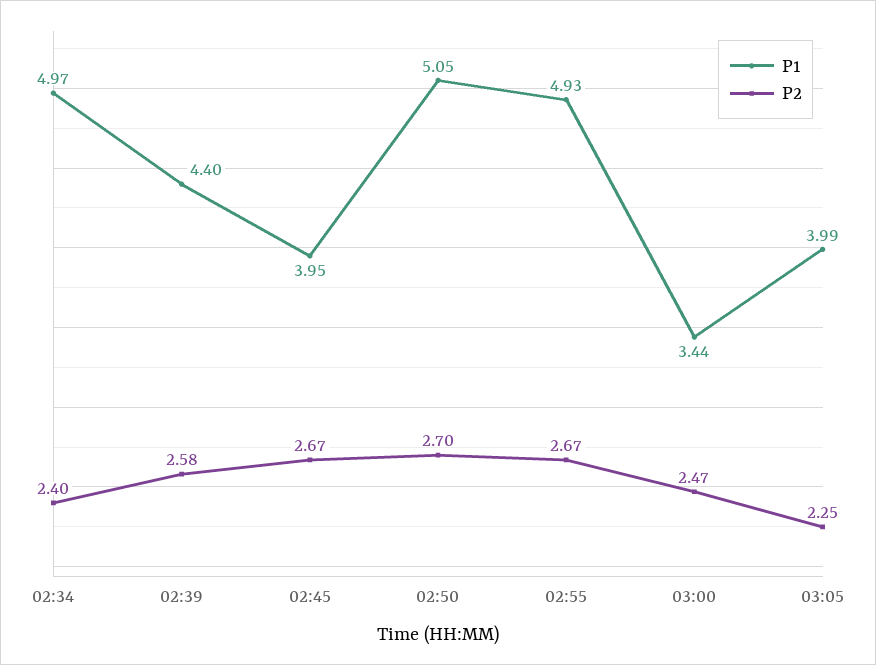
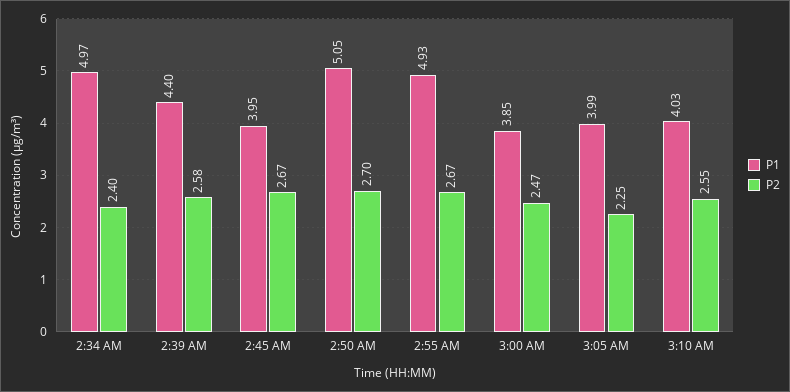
P1, 03:00: 3.44 -> 3.85
P1, 3:10 AM: none -> 4.03
P2, 3:10 AM: none -> 2.55

